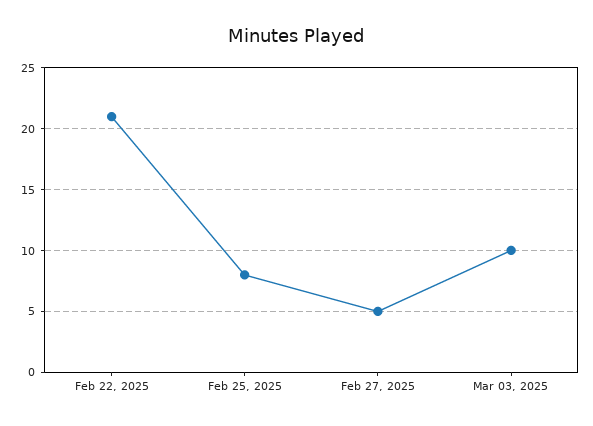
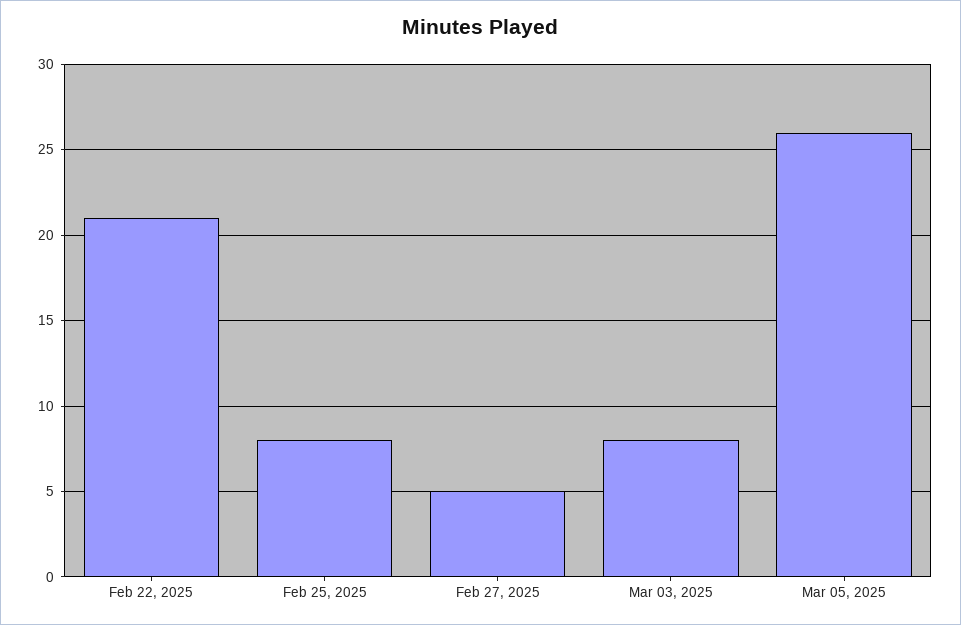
Mar 03, 2025: 10 -> 8
Mar 05, 2025: none -> 26

